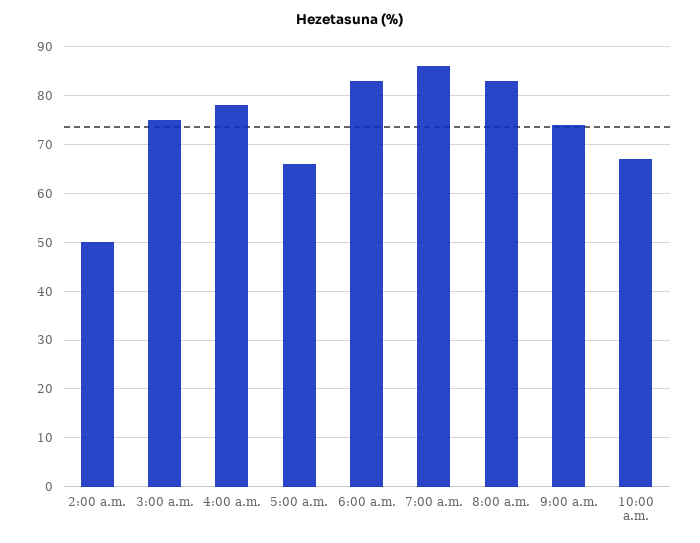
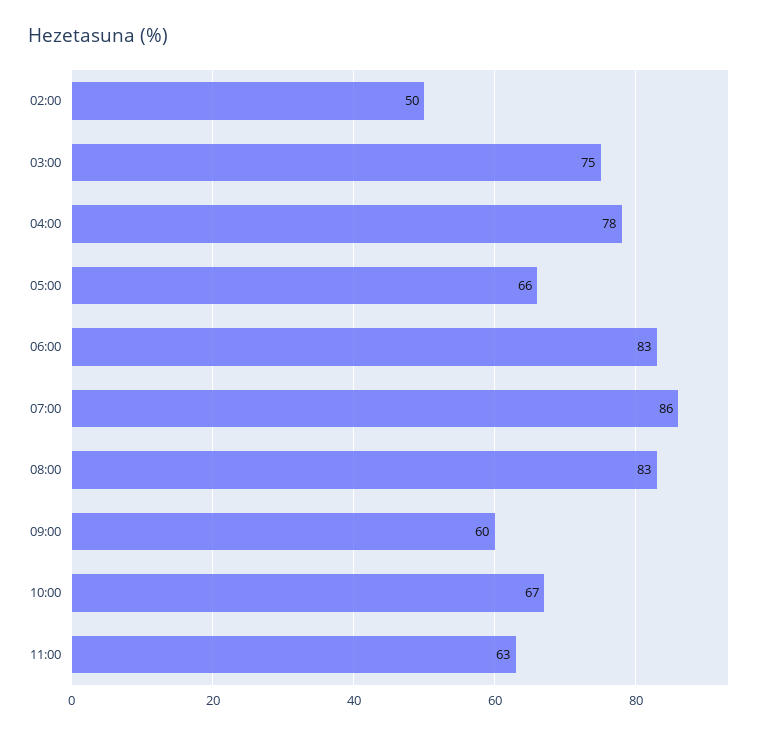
9:00 a.m.: 75 -> 60
11:00: none -> 63

